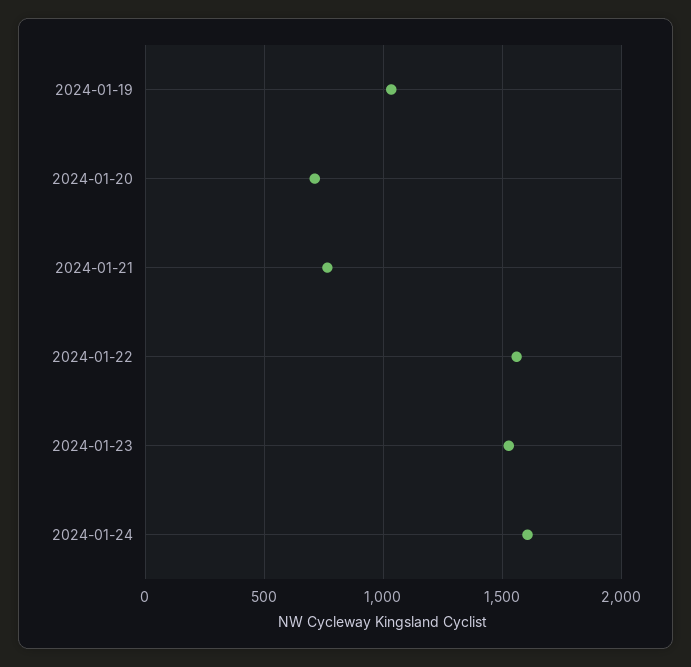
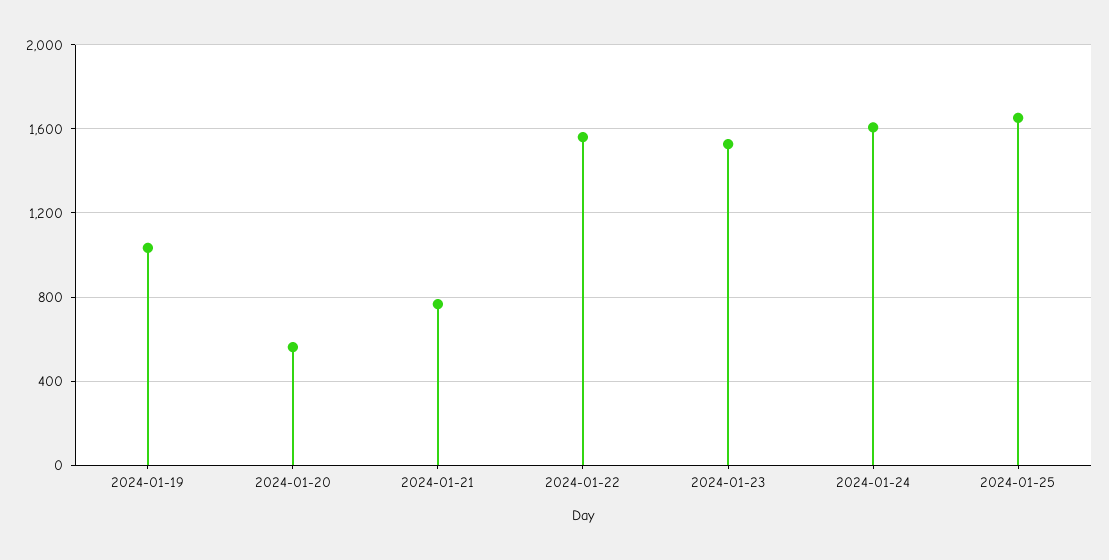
2024-01-20: 700 -> 550
2024-01-25: none -> 1650

